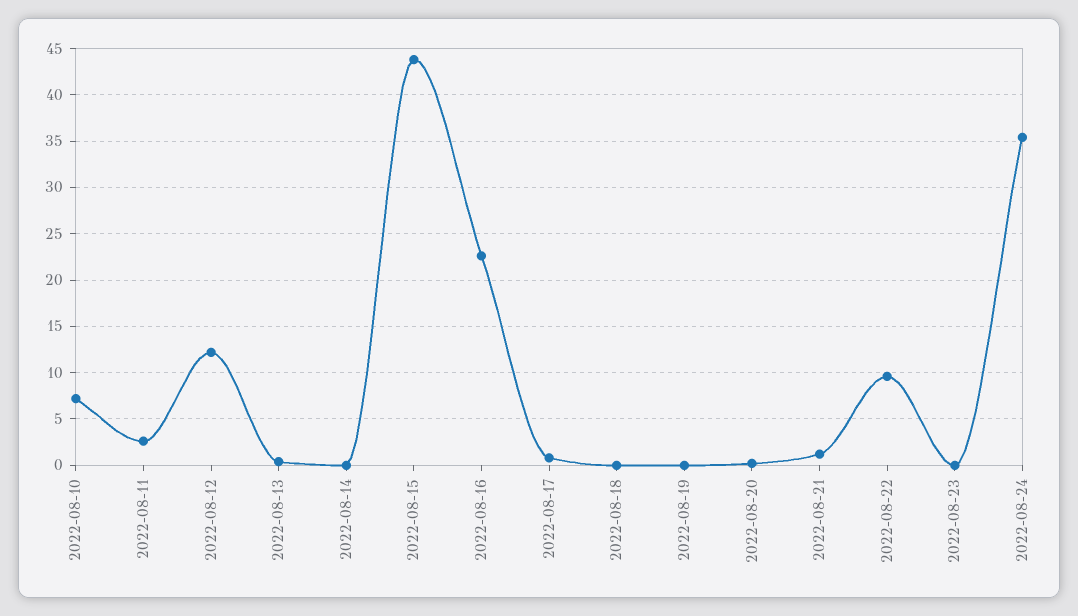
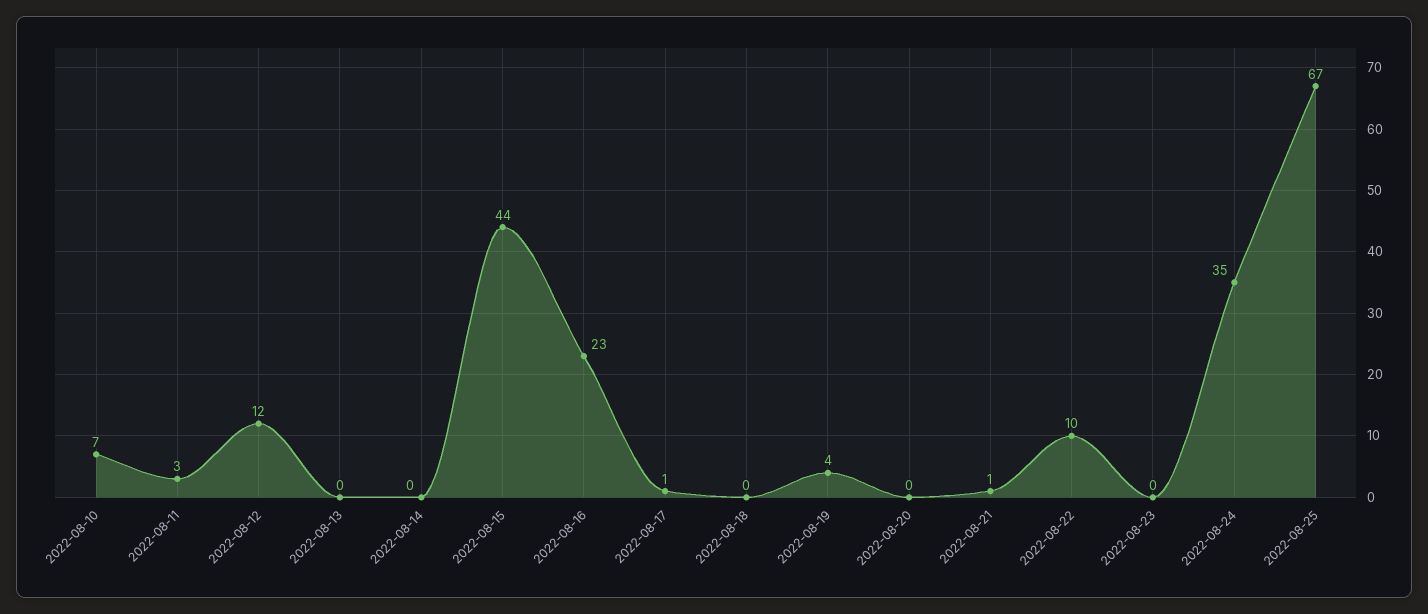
2022-08-19: 0 -> 4
2022-08-25: none -> 67

